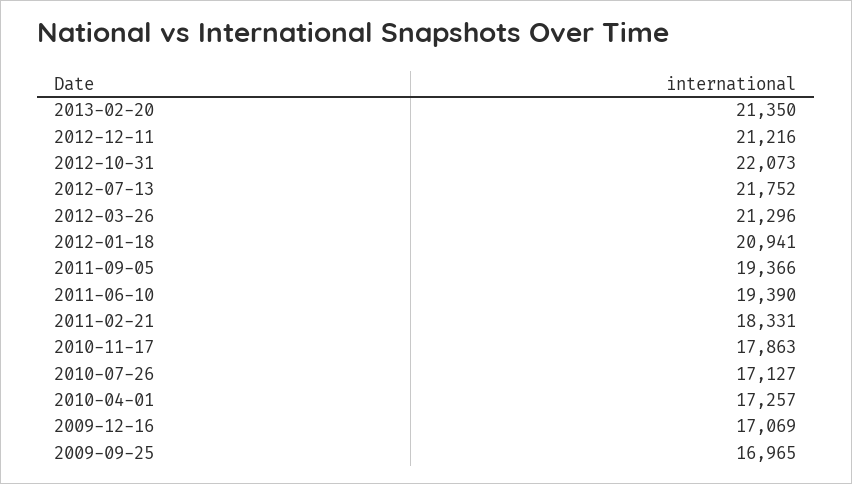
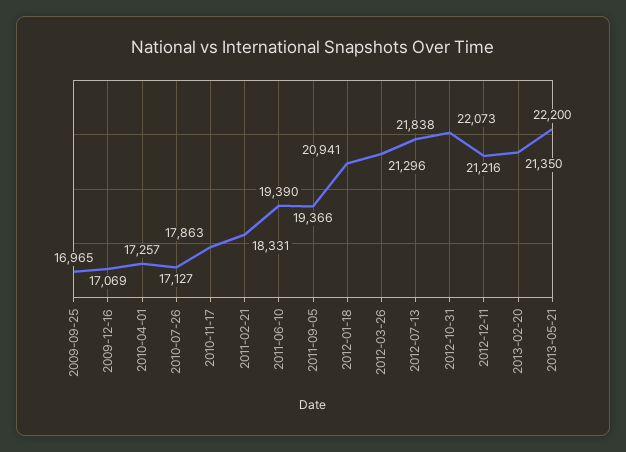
2012-07-13: 21752 -> 21838
2013-05-21: none -> 22200

